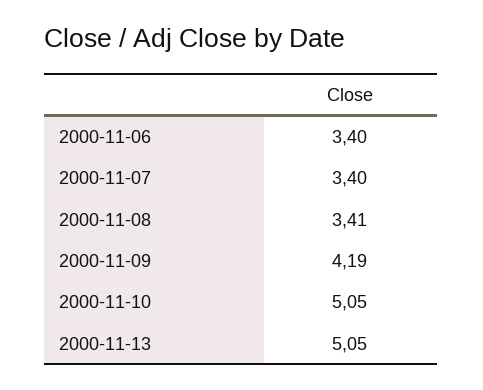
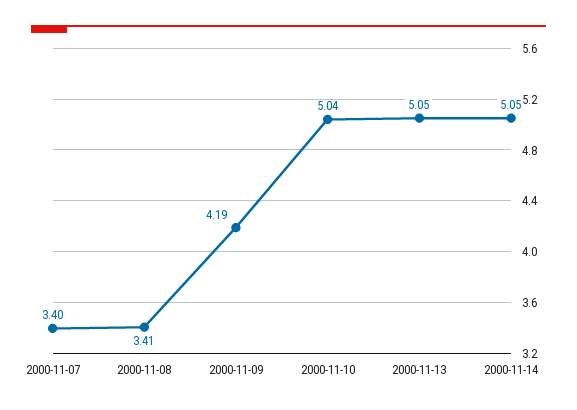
2000-11-06: 3.4 -> none
2000-11-10: 5.05 -> 5.04
2000-11-14: none -> 5.05

